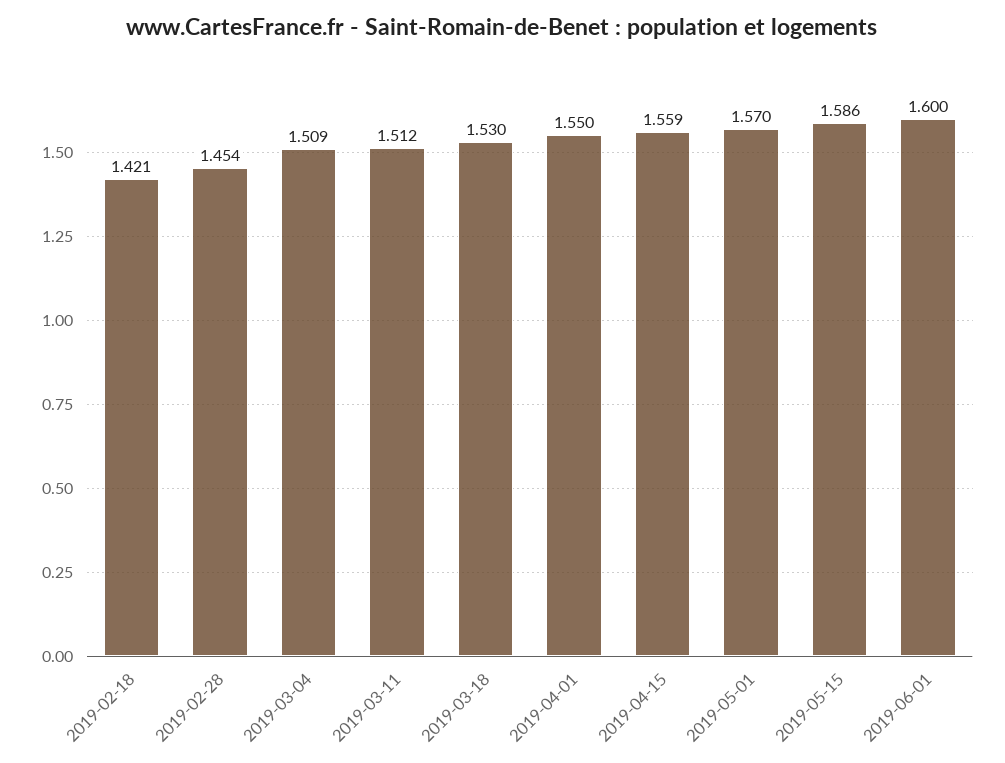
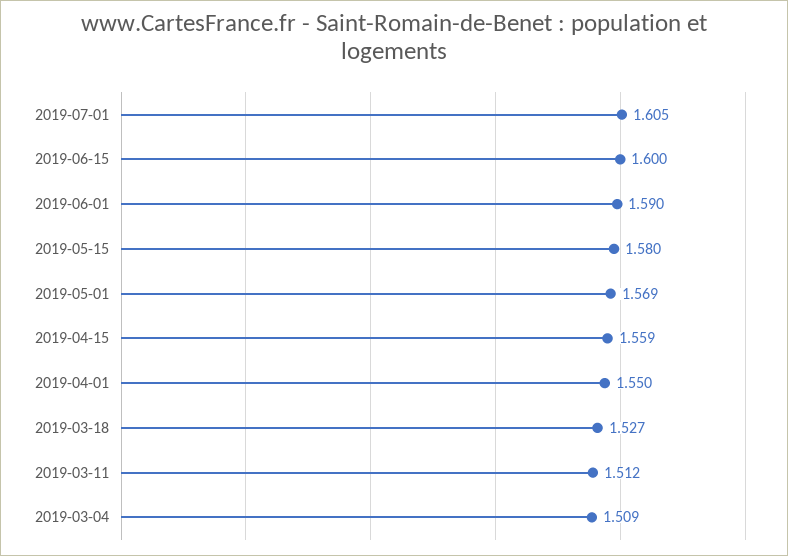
2019-02-18: 1.421 -> none
2019-02-28: 1.454 -> none
2019-03-18: 1.53 -> 1.527
2019-05-01: 1.57 -> 1.569
2019-05-15: 1.586 -> 1.58
2019-06-01: 1.6 -> 1.59
2019-07-01: none -> 1.605
2019-06-15: none -> 1.6

